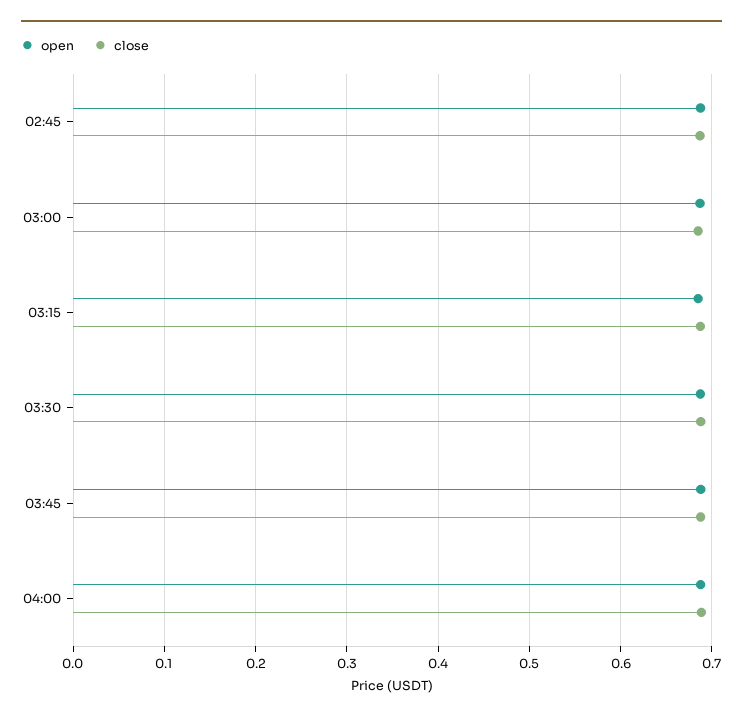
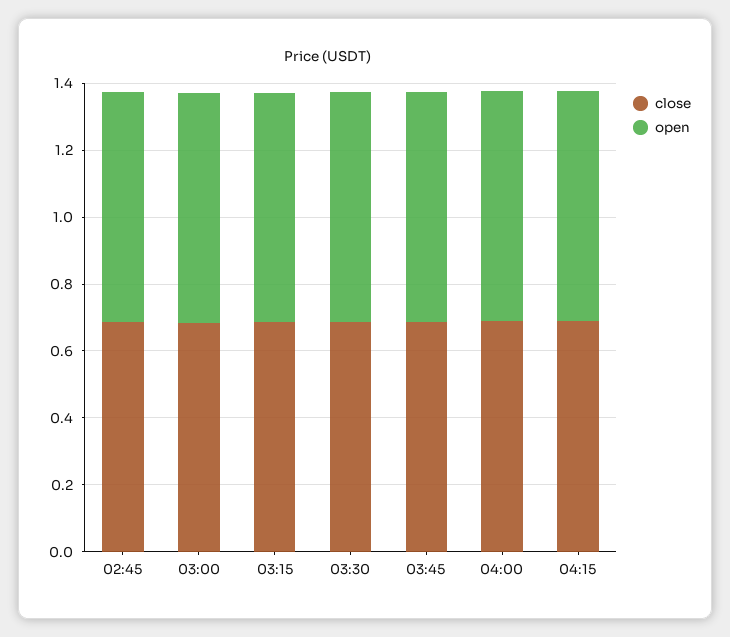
close, 04:15: none -> 0.7
open, 04:15: none -> 0.7

